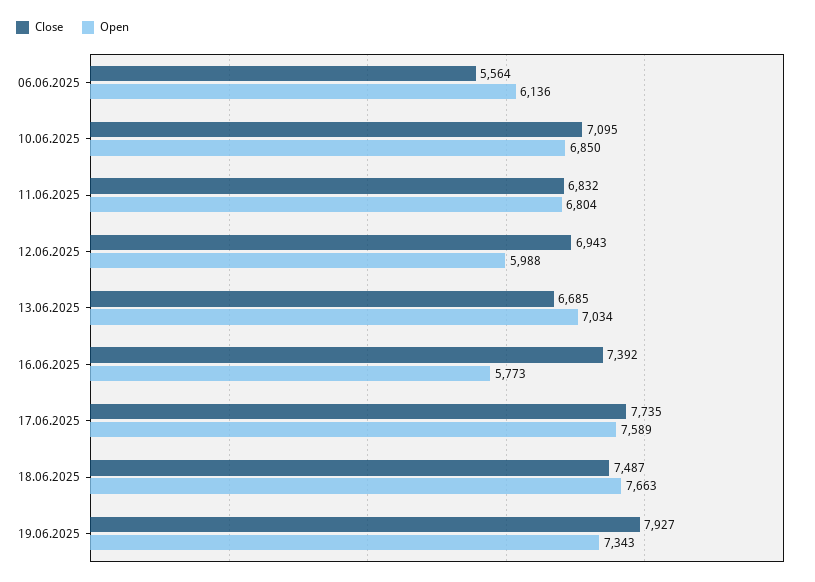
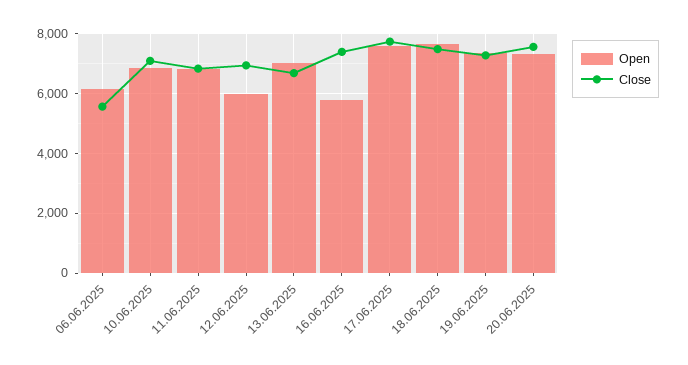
Close, 19.06.2025: 7927 -> 7250
Open, 20.06.2025: none -> 7250
Close, 20.06.2025: none -> 7500

